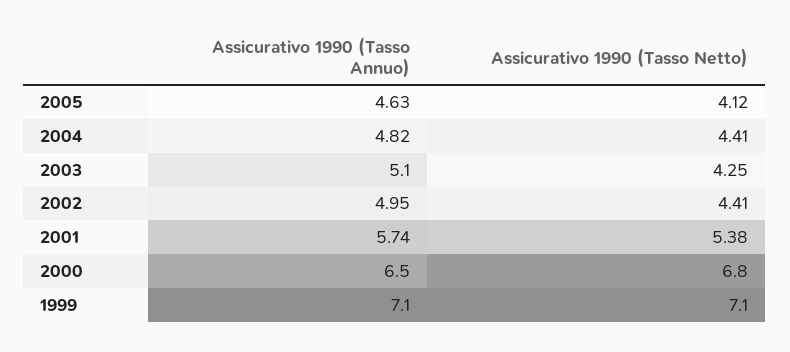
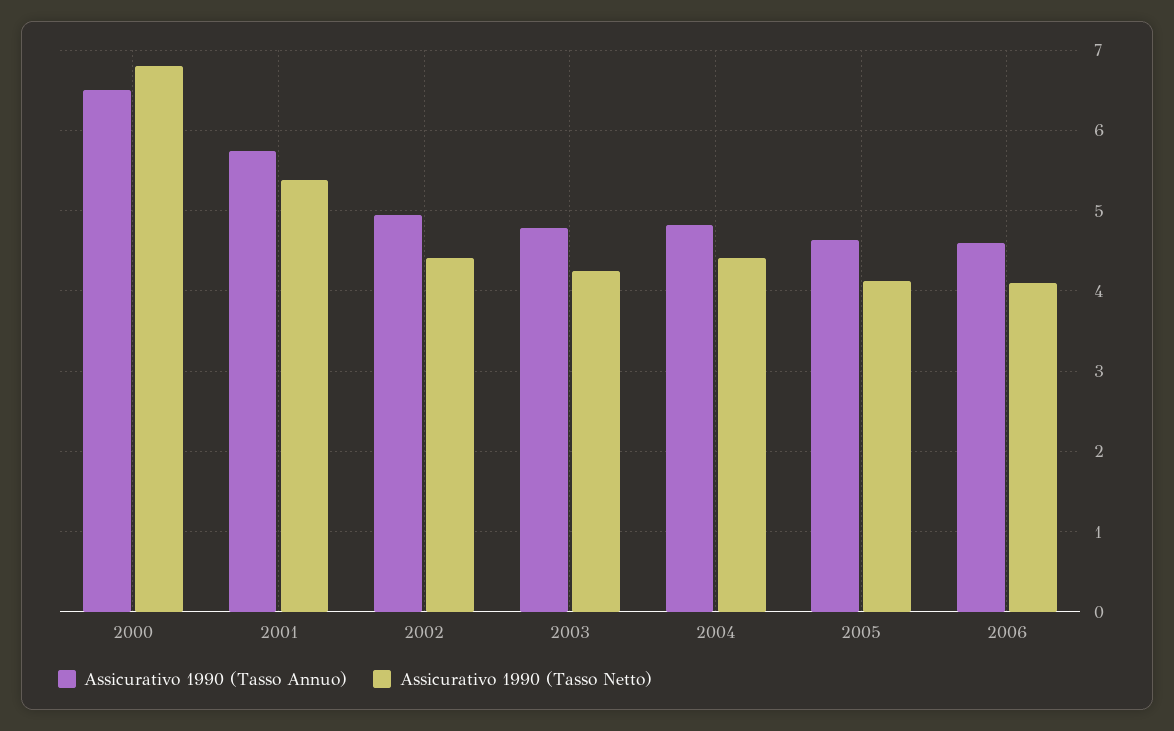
Assicurativo 1990 (Tasso Annuo), 2003: 5.1 -> 4.8
Assicurativo 1990 (Tasso Annuo), 1999: 7.1 -> none
Assicurativo 1990 (Tasso Netto), 1999: 7.1 -> none
Assicurativo 1990 (Tasso Annuo), 2006: none -> 4.6
Assicurativo 1990 (Tasso Netto), 2006: none -> 4.1

